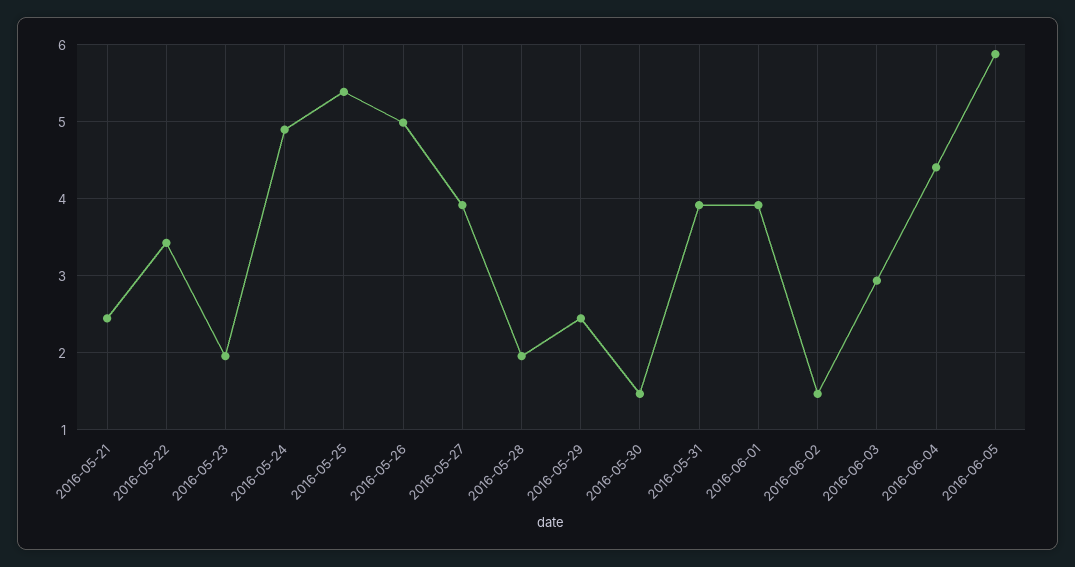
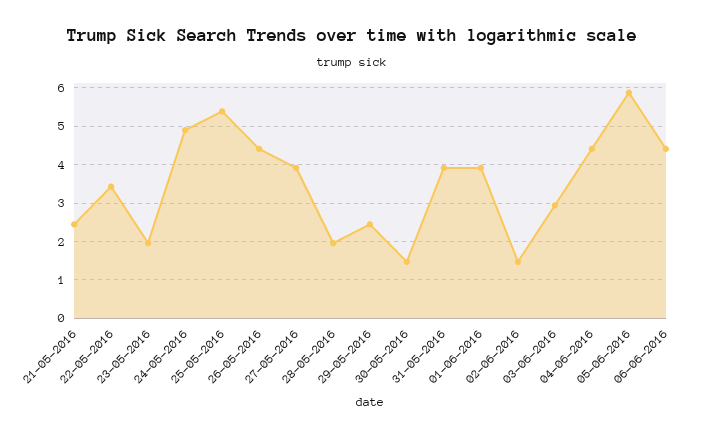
2016-05-26: 5 -> 4.4
06-06-2016: none -> 4.4

